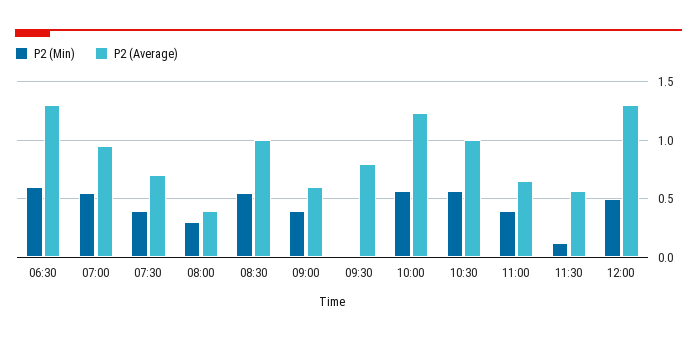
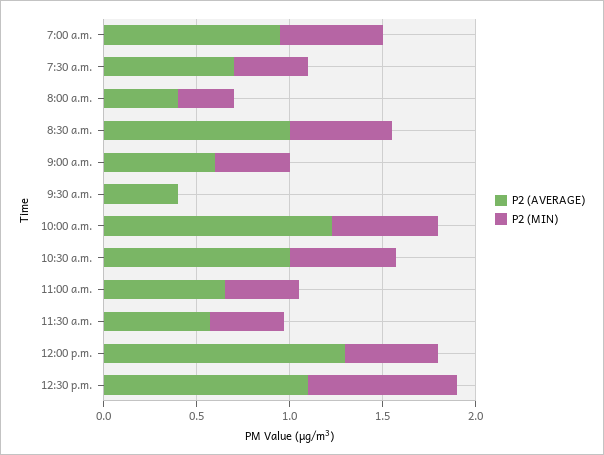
P2 (Min), 06:30: 0.6 -> none
P2 (Average), 06:30: 1.3 -> none
P2 (Average), 09:30: 0.8 -> 0.4
P2 (Min), 11:30: 0.1 -> 0.4
P2 (Average), 12:30 p.m.: none -> 1.1
P2 (Min), 12:30 p.m.: none -> 0.8

